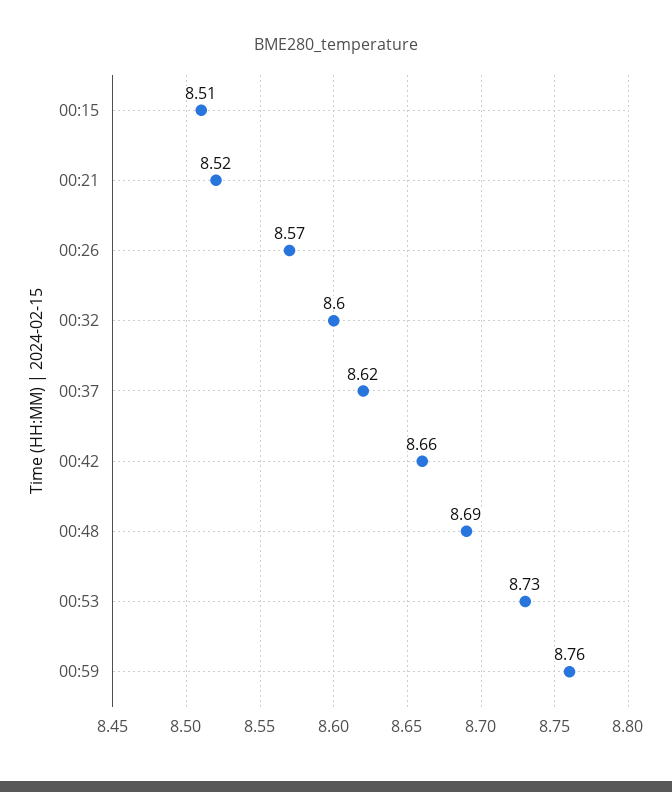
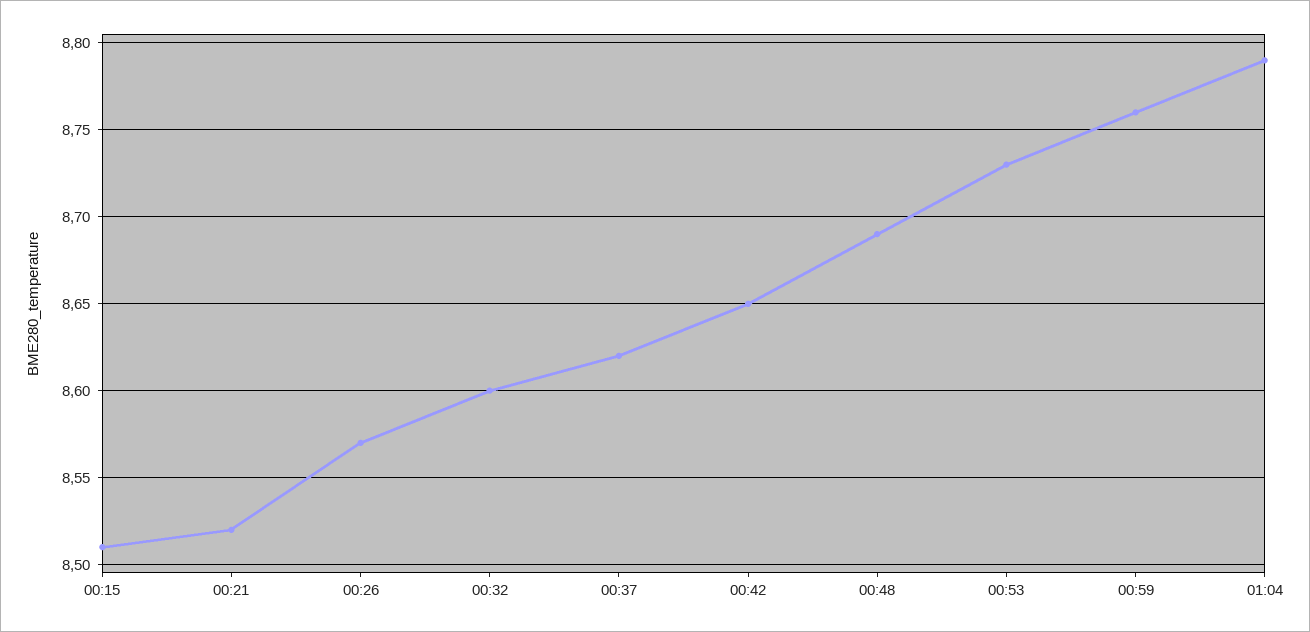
00:42: 8.66 -> 8.65
01:04: none -> 8.79

